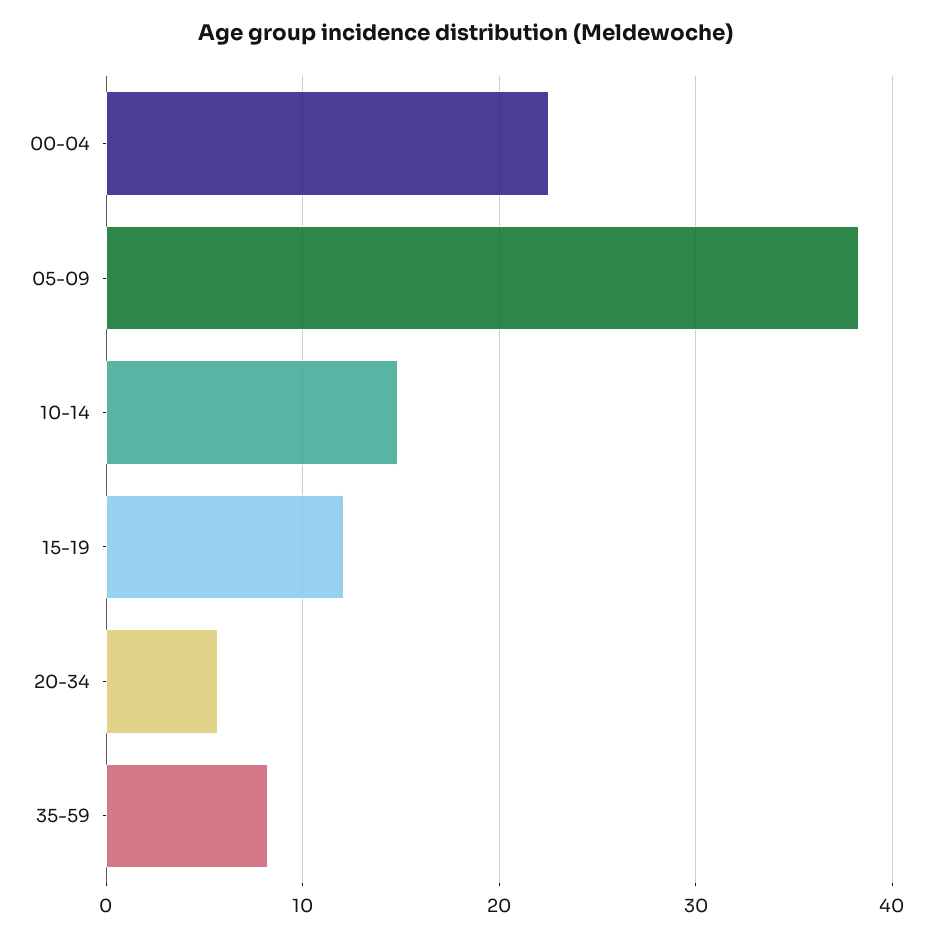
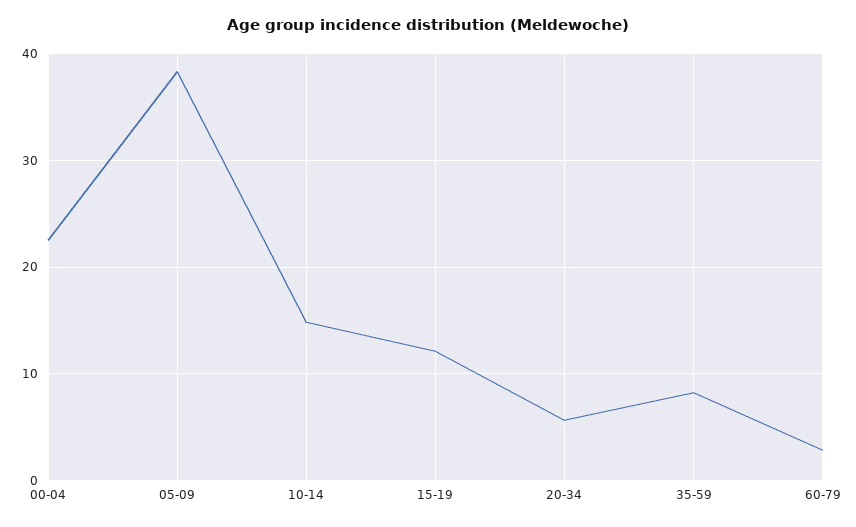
60-79: none -> 3

